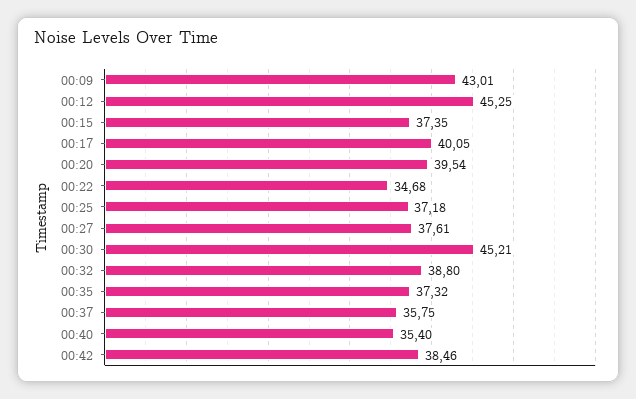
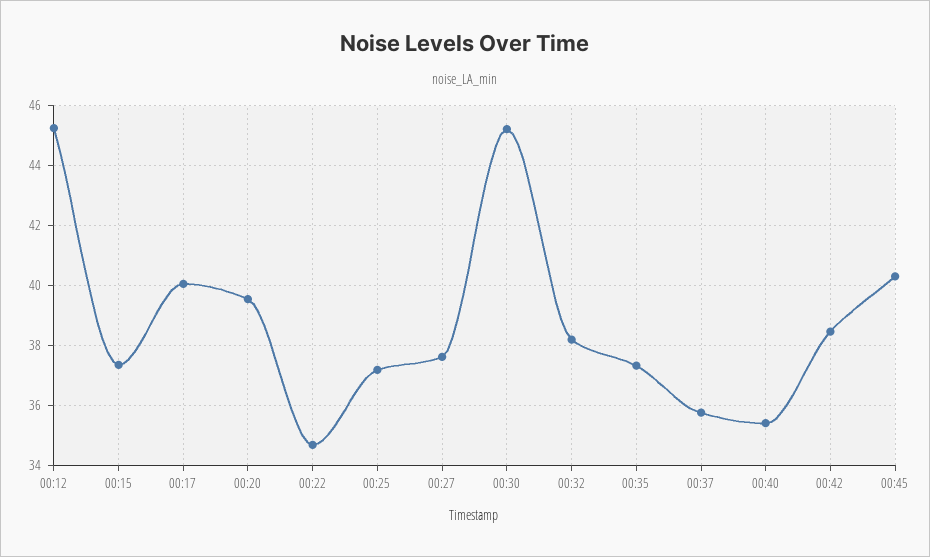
00:09: 43.01 -> none
00:32: 38.8 -> 38.25
00:45: none -> 40.25

